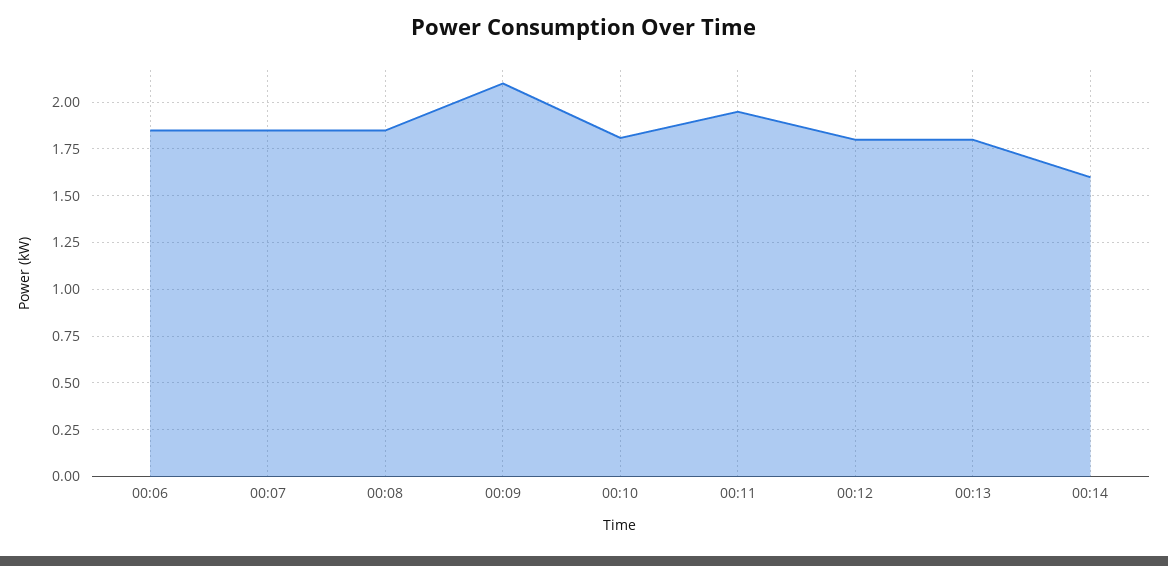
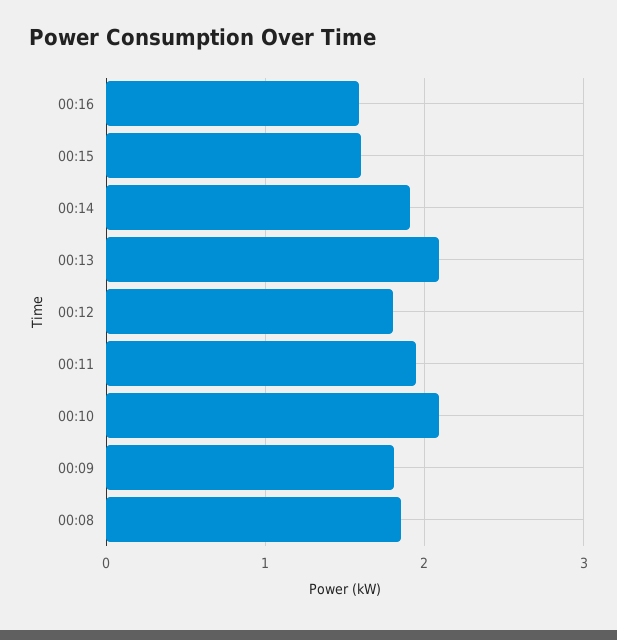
00:06: 1.85 -> none
00:07: 1.85 -> none
00:09: 2.1 -> 1.8
00:10: 1.8 -> 2.1
00:13: 1.8 -> 2.1
00:14: 1.6 -> 1.9
00:16: none -> 1.6
00:15: none -> 1.6

